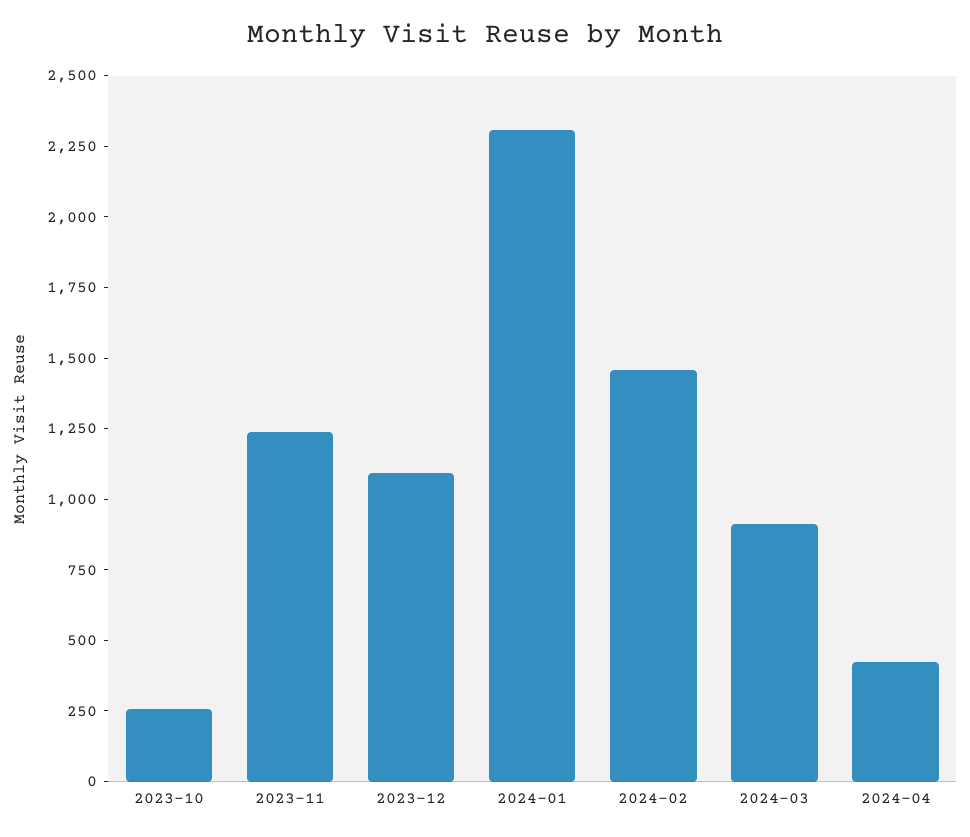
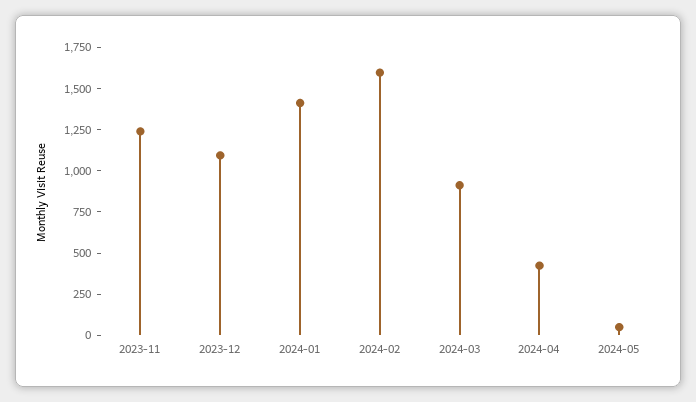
2023-10: 250 -> none
2024-01: 2300 -> 1400
2024-02: 1450 -> 1600
2024-05: none -> 50

